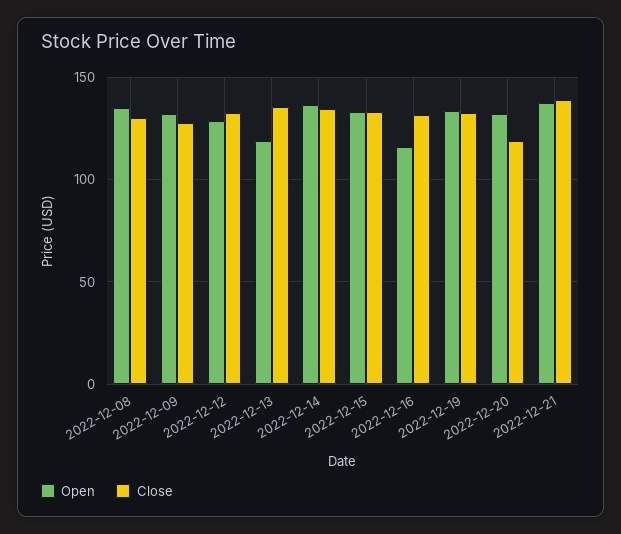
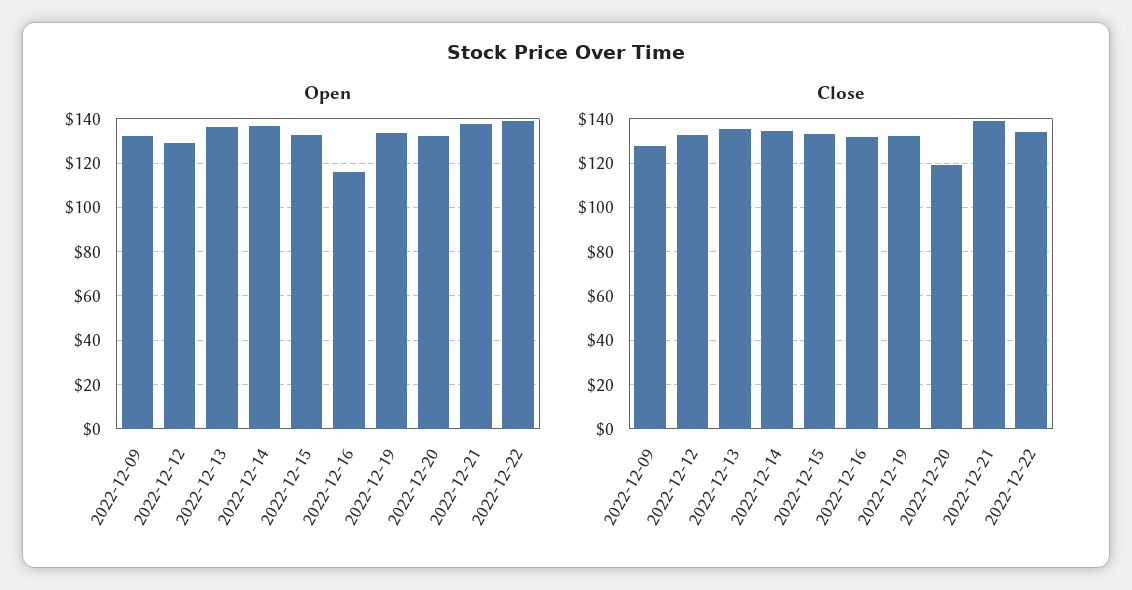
Open, 2022-12-08: 135 -> none
Close, 2022-12-08: 130 -> none
Open, 2022-12-13: 120 -> 135
Open, 2022-12-22: none -> 140
Close, 2022-12-22: none -> 135

